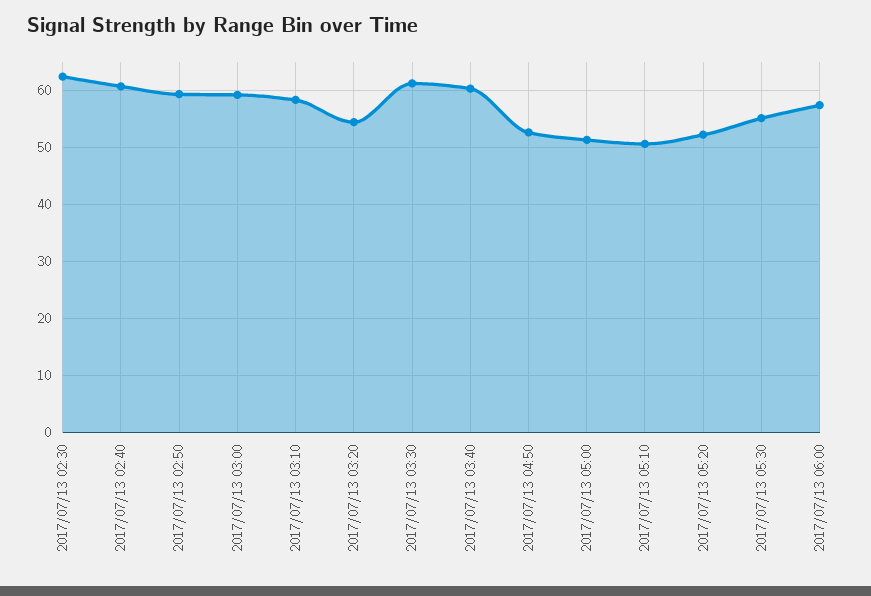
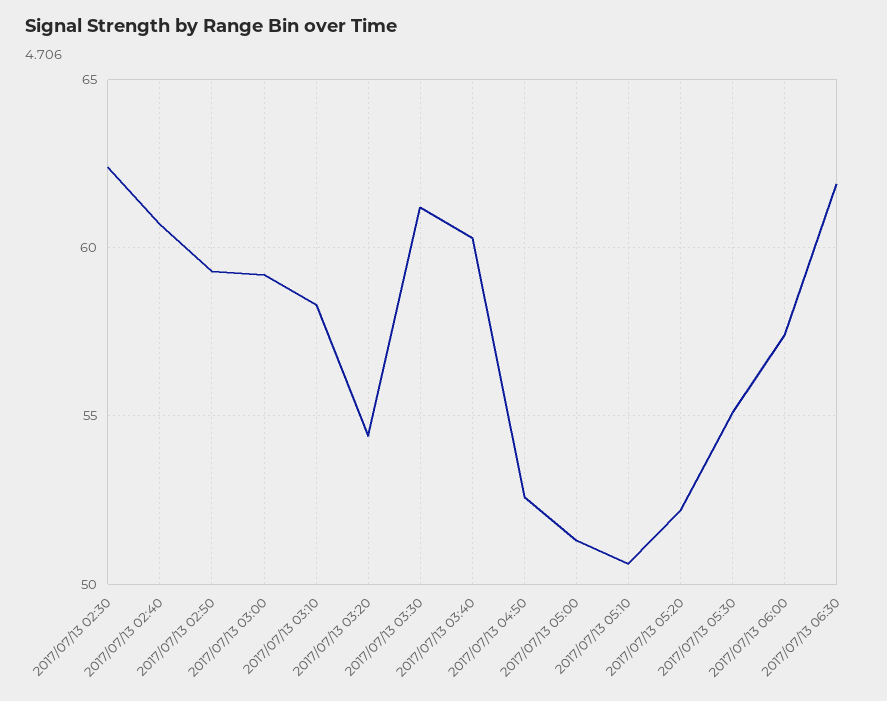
2017/07/13 06:30: none -> 62

